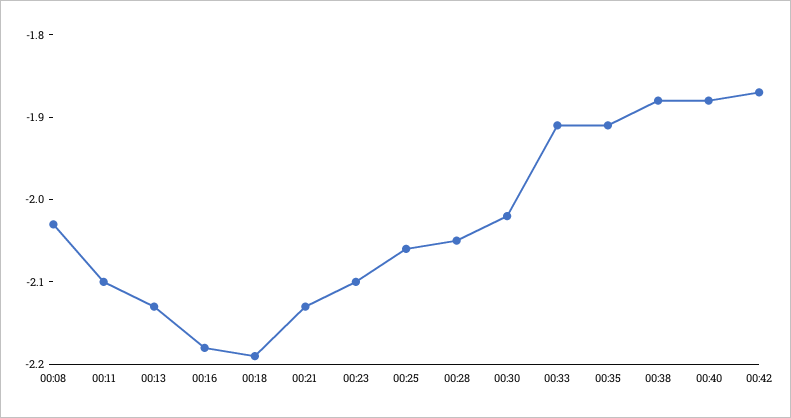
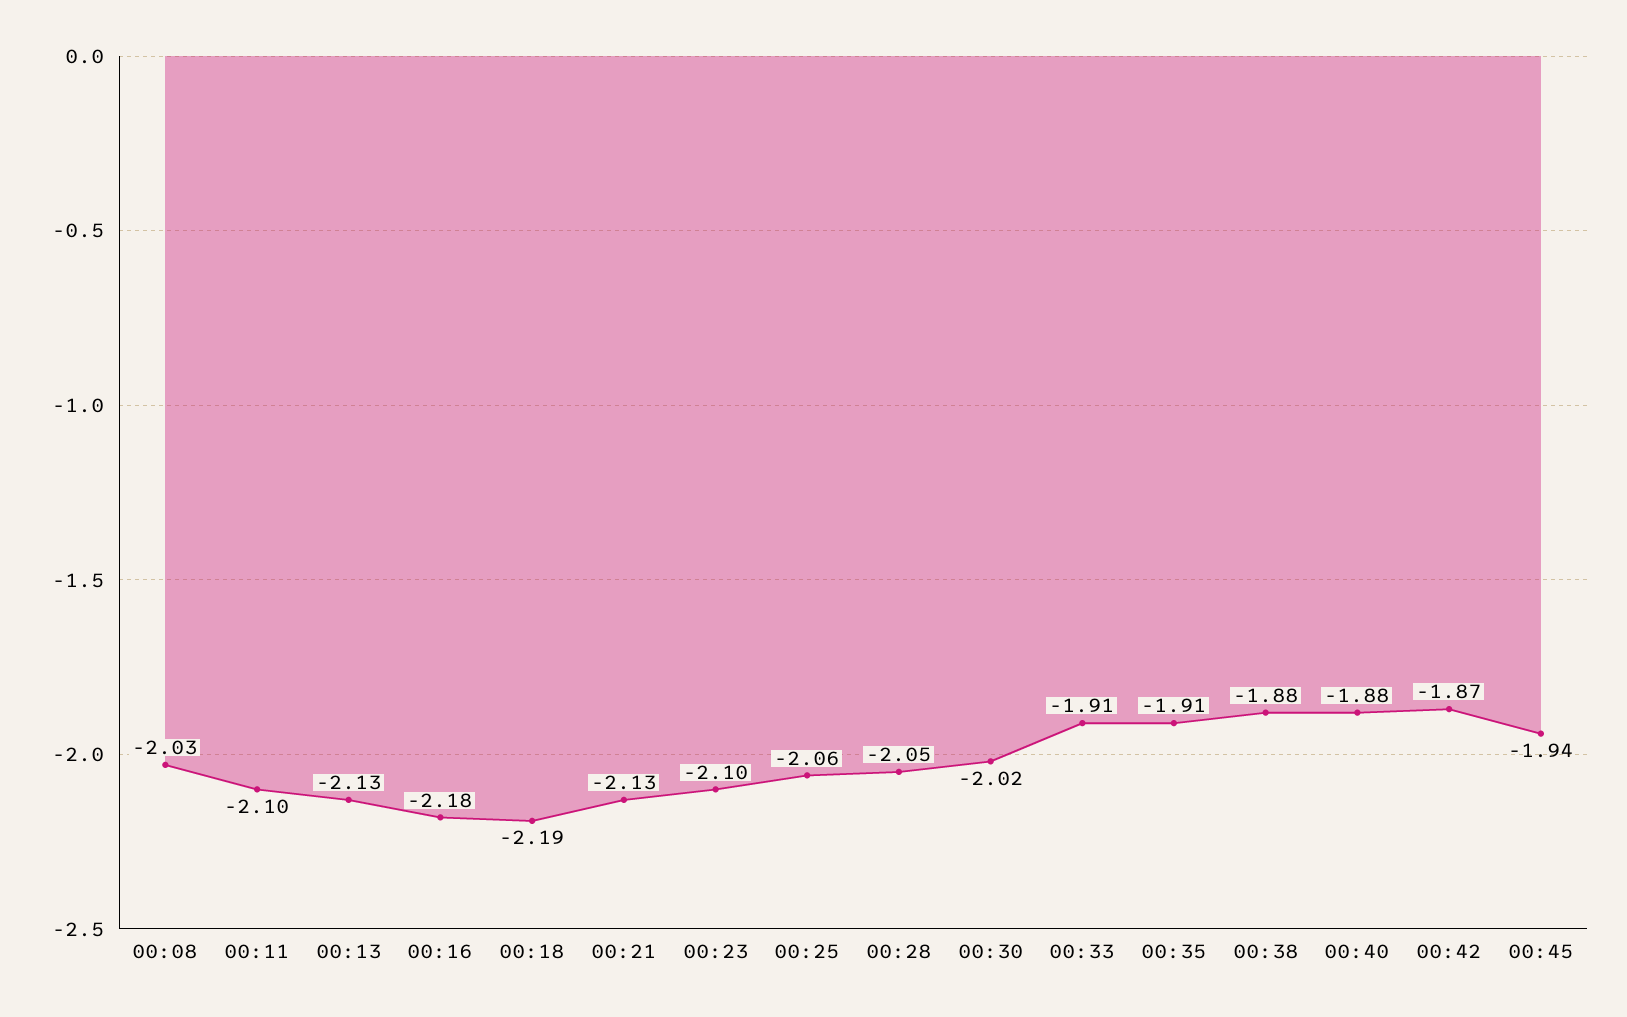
00:45: none -> -1.94

